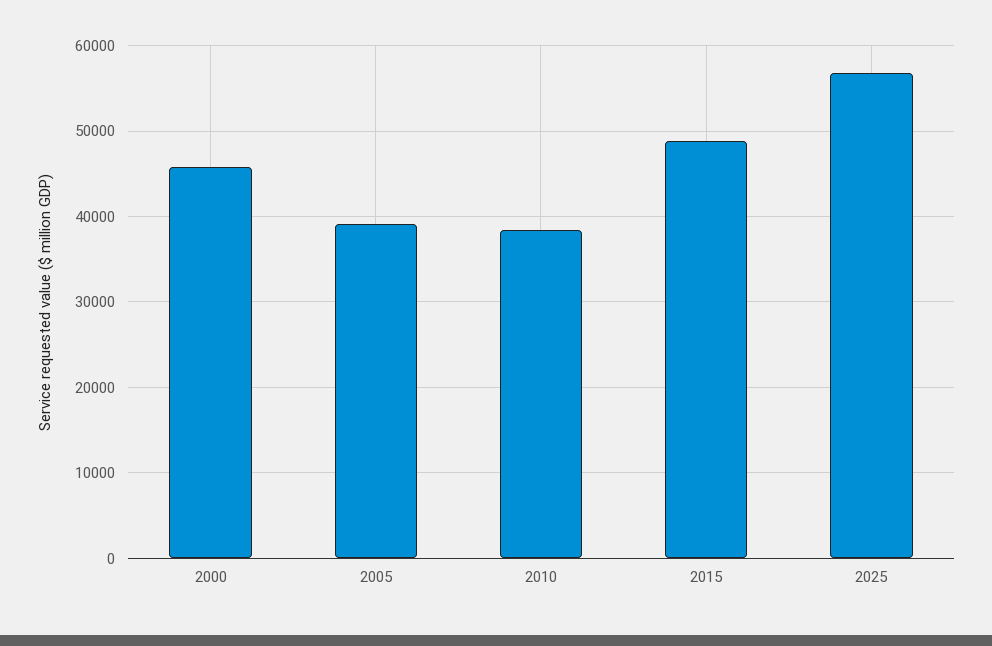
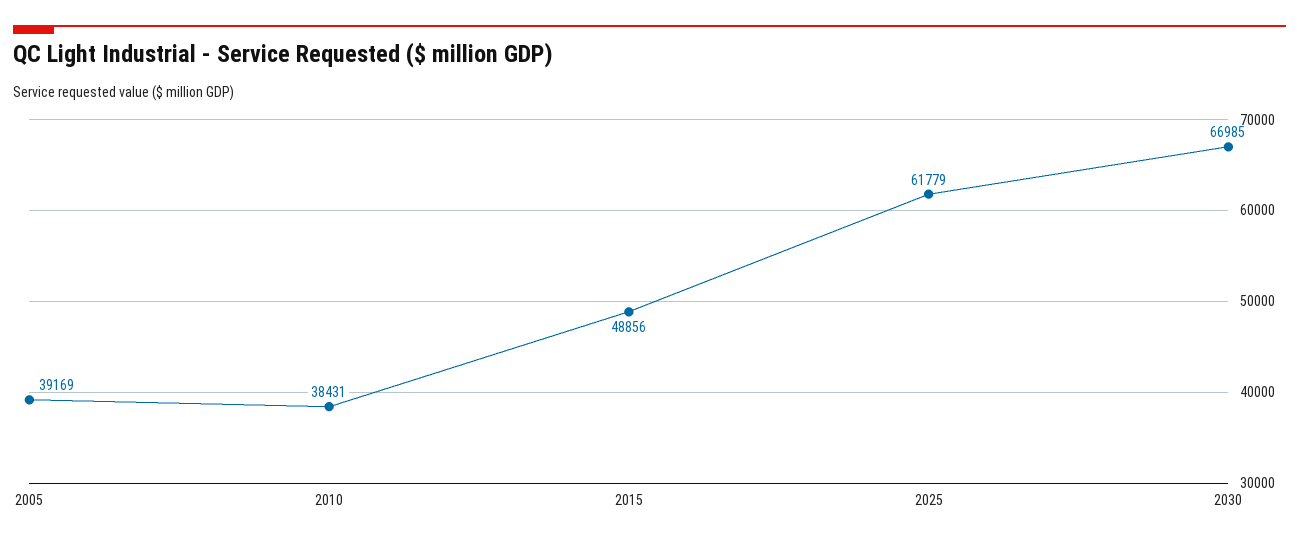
2000: 46000 -> none
2025: 57000 -> 61779
2030: none -> 66985

